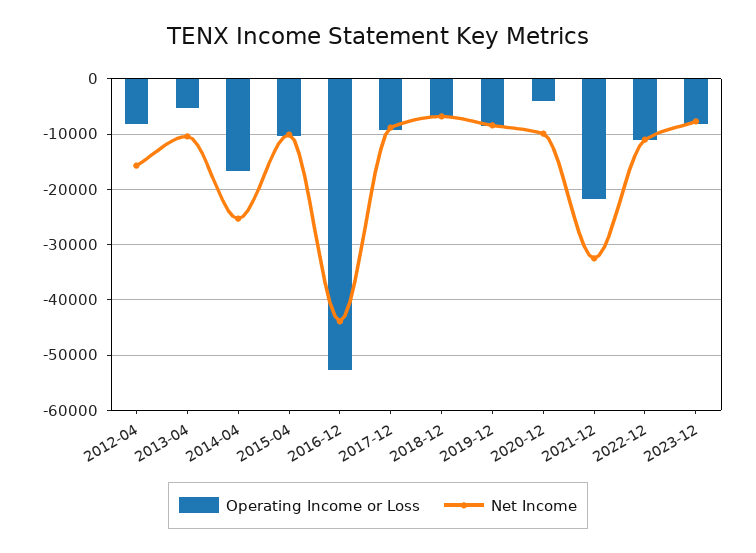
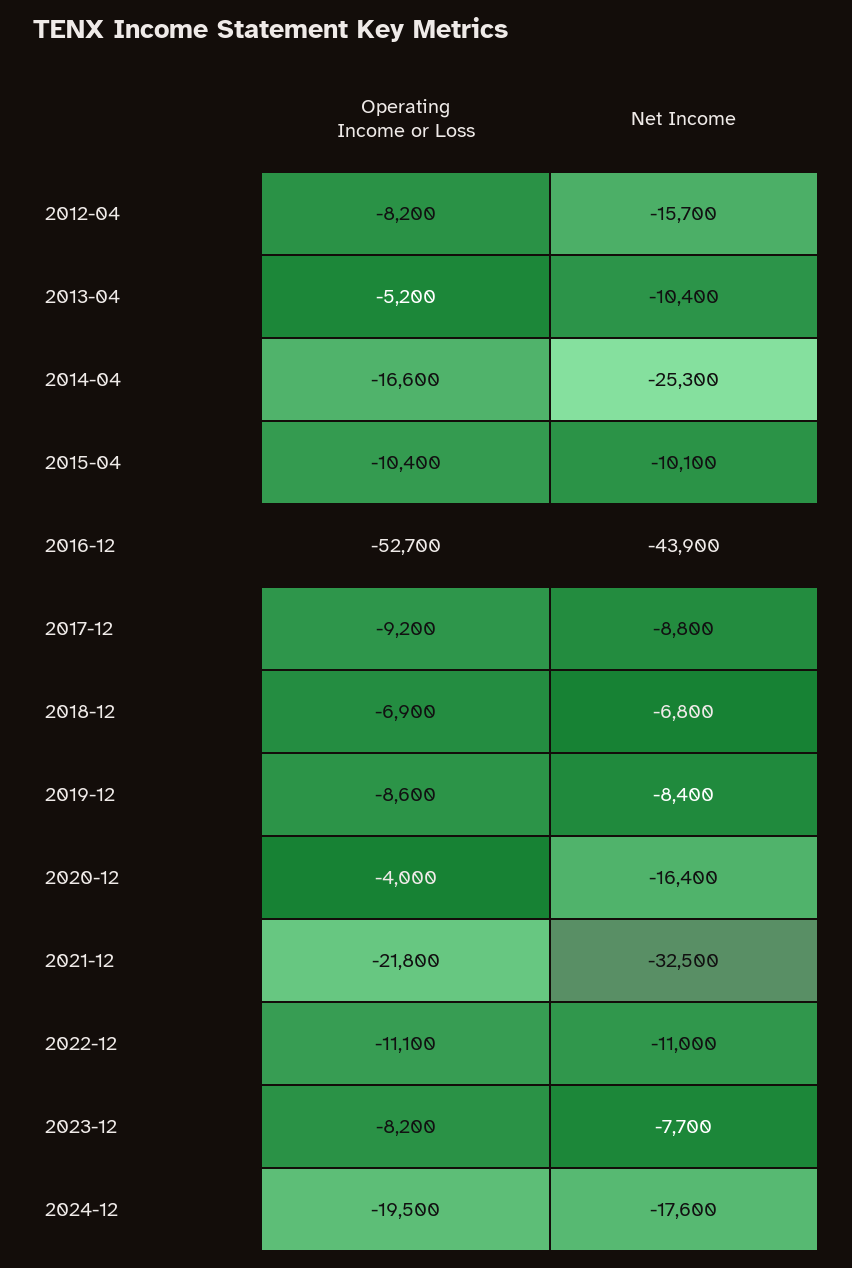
Net Income, 2020-12: -10000 -> -16400
Operating Income or Loss, 2024-12: none -> -19500
Net Income, 2024-12: none -> -17600

